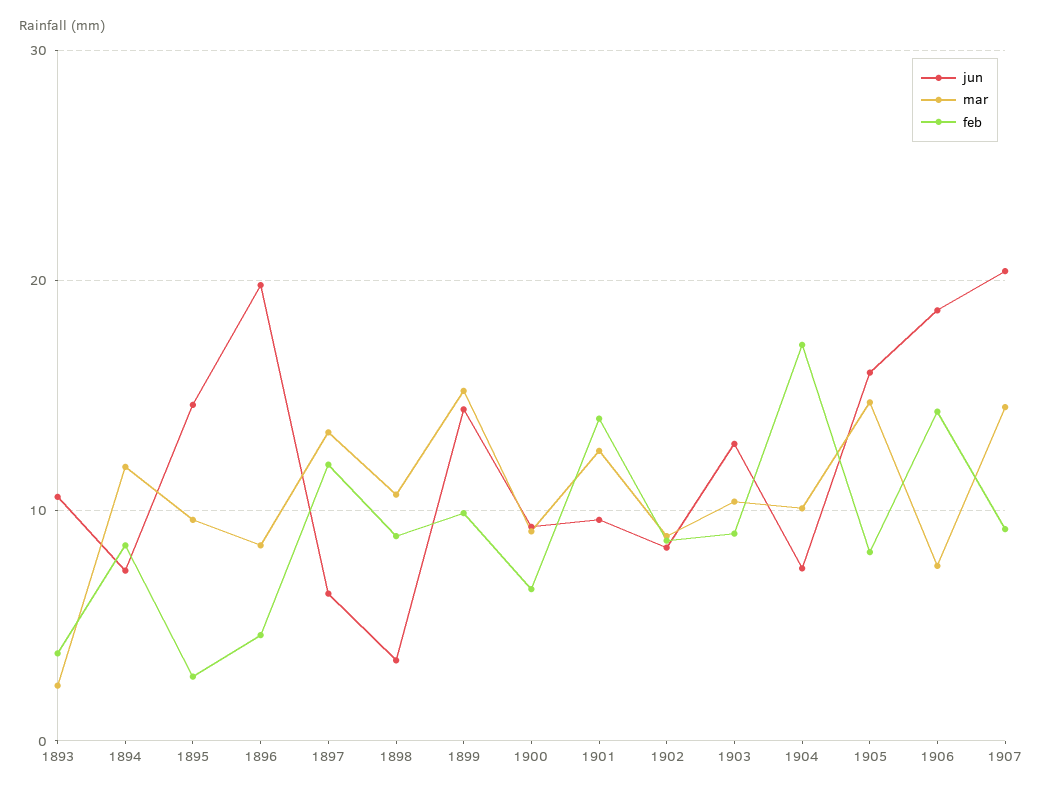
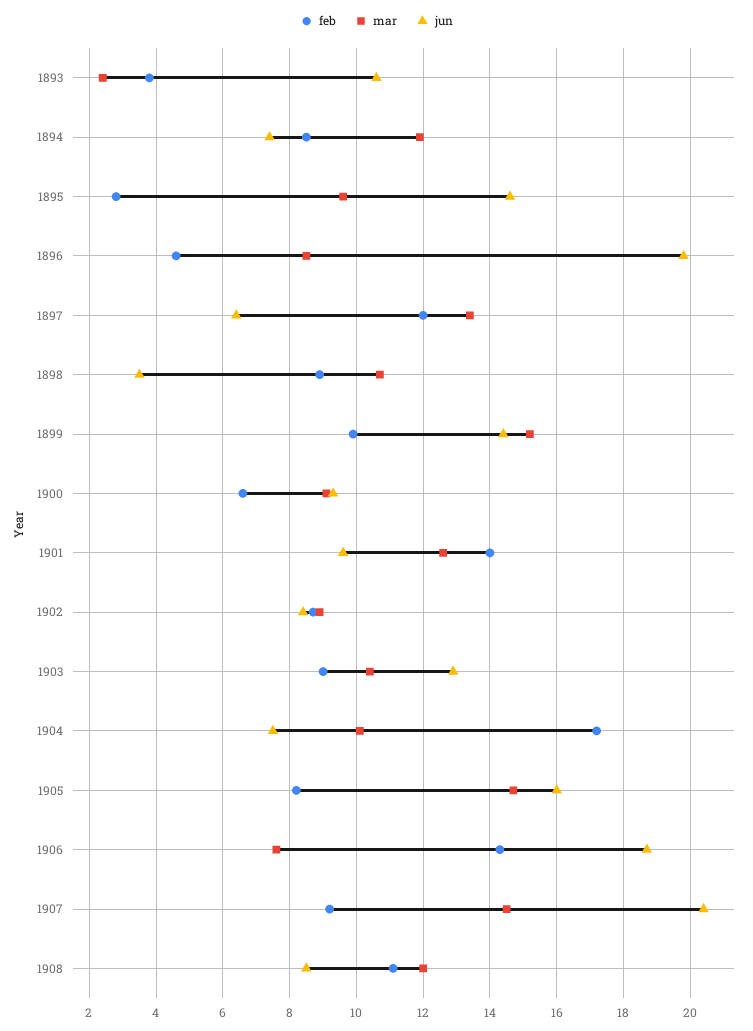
feb, 1908: none -> 11
mar, 1908: none -> 12
jun, 1908: none -> 8.5

